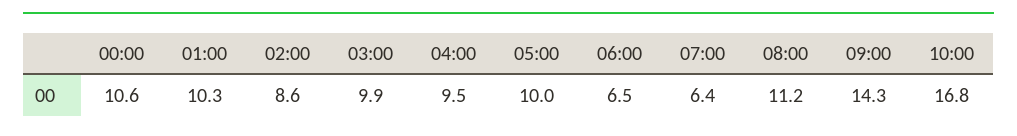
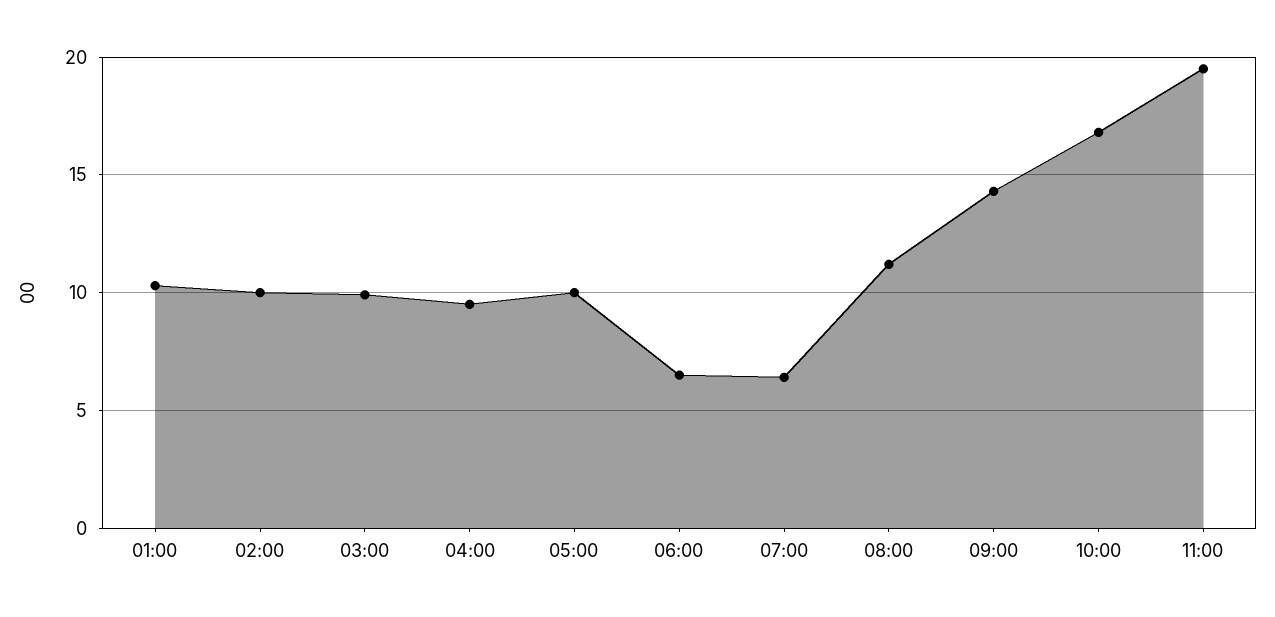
00:00: 10.6 -> none
02:00: 8.6 -> 10
11:00: none -> 19.5

